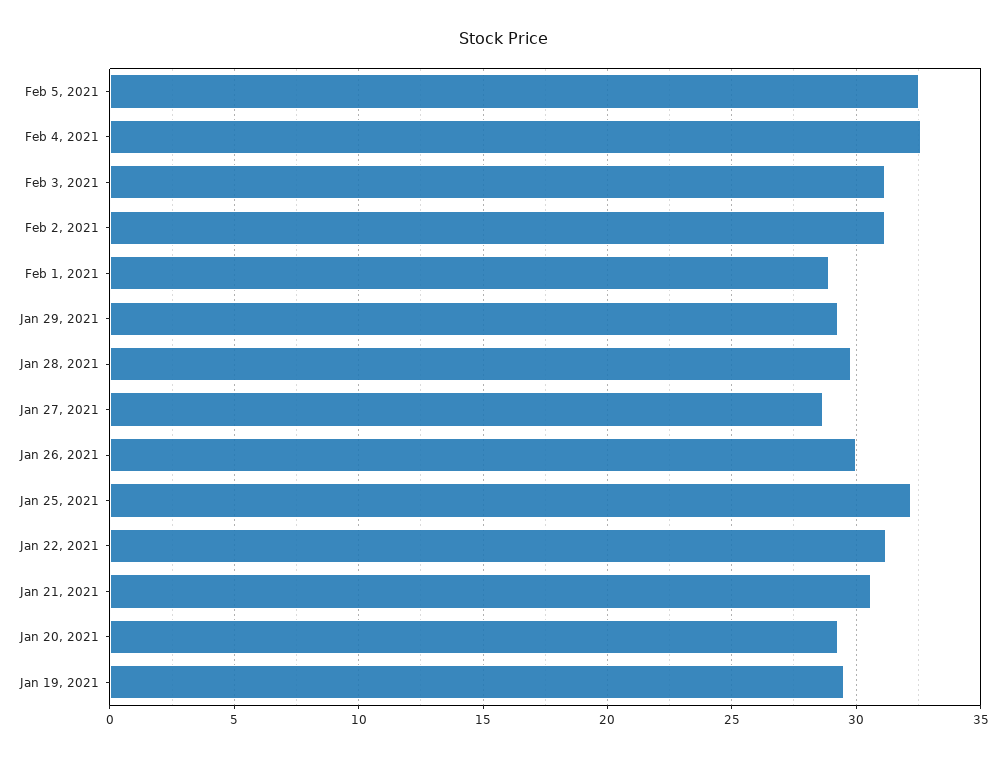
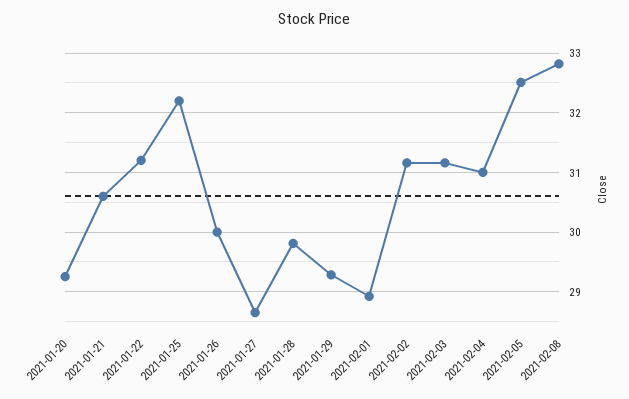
Feb 4, 2021: 32.5 -> 31
Jan 19, 2021: 29.5 -> none
2021-02-08: none -> 32.8

